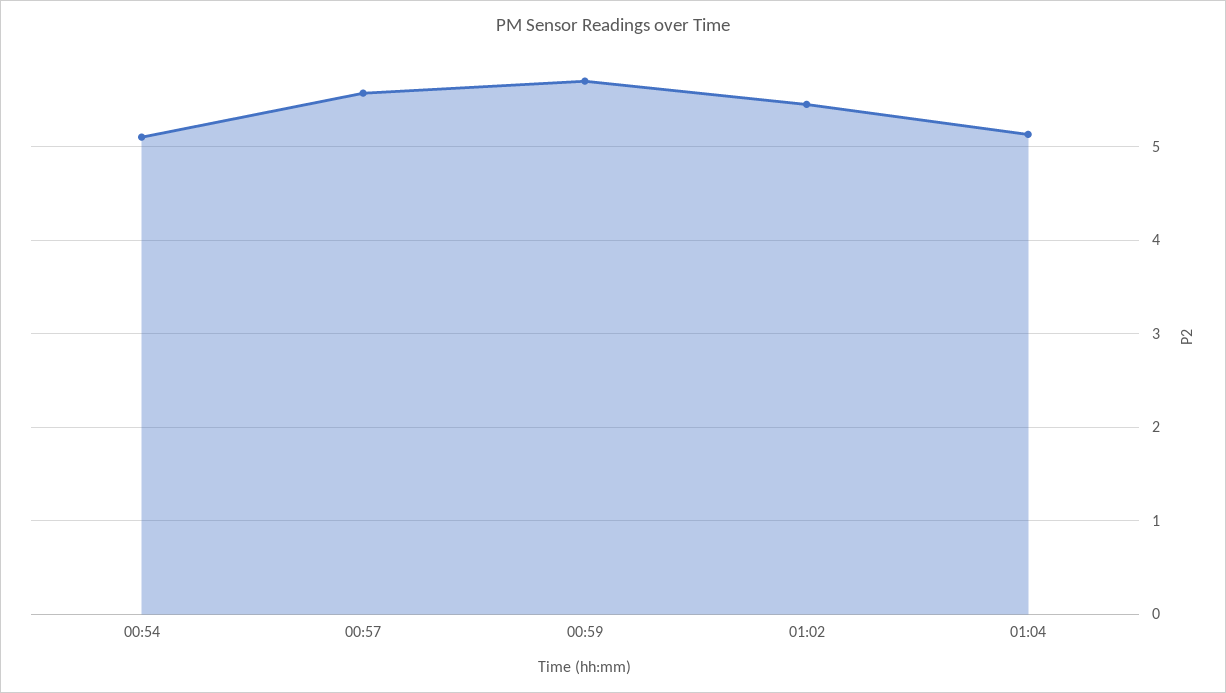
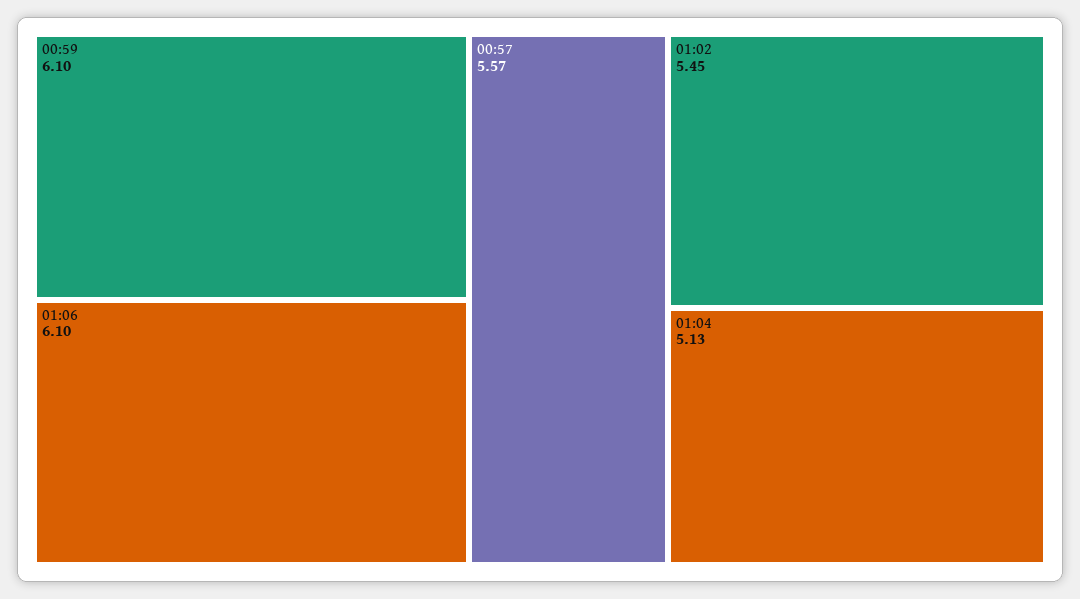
00:54: 5.1 -> none
00:59: 5.7 -> 6.1
01:06: none -> 6.1

